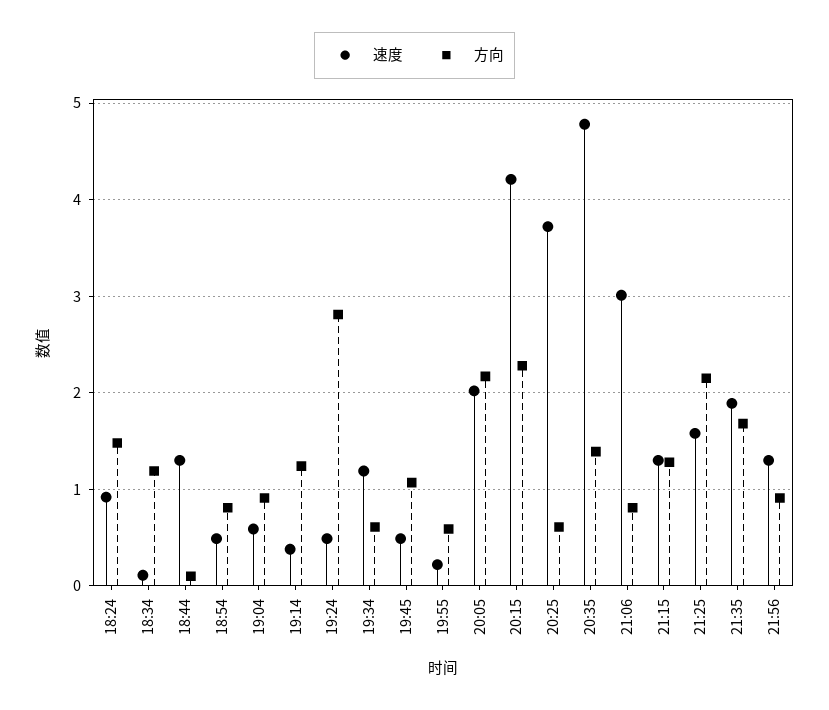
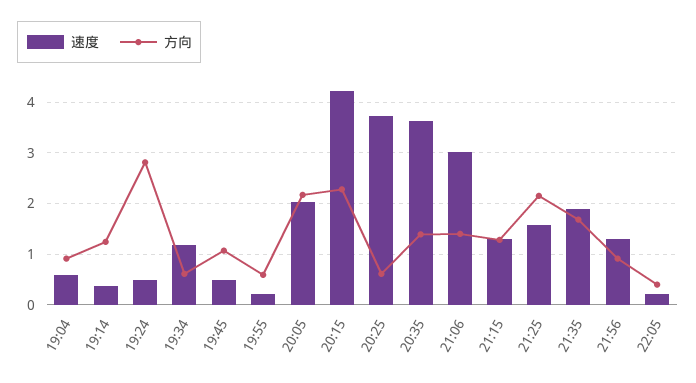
速度, 18:24: 0.9 -> none
方向, 18:24: 1.5 -> none
速度, 18:34: 0.1 -> none
方向, 18:34: 1.2 -> none
速度, 18:44: 1.3 -> none
方向, 18:44: 0.1 -> none
速度, 18:54: 0.5 -> none
方向, 18:54: 0.8 -> none
速度, 20:35: 4.8 -> 3.6
方向, 21:06: 0.8 -> 1.4
速度, 22:05: none -> 0.2
方向, 22:05: none -> 0.4

